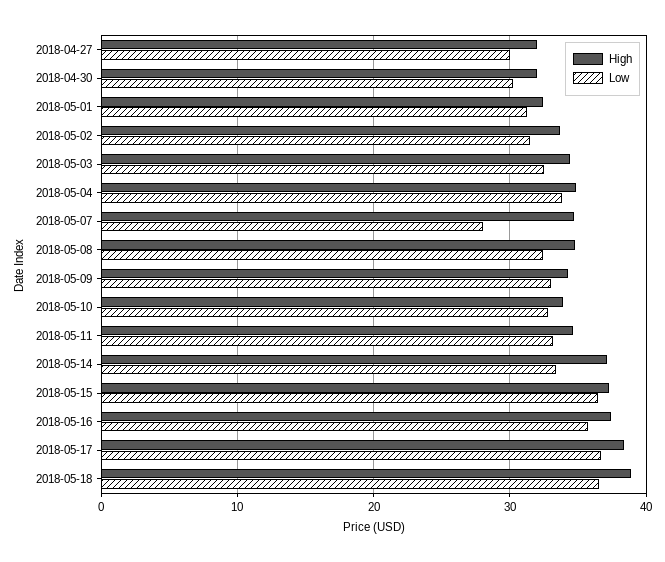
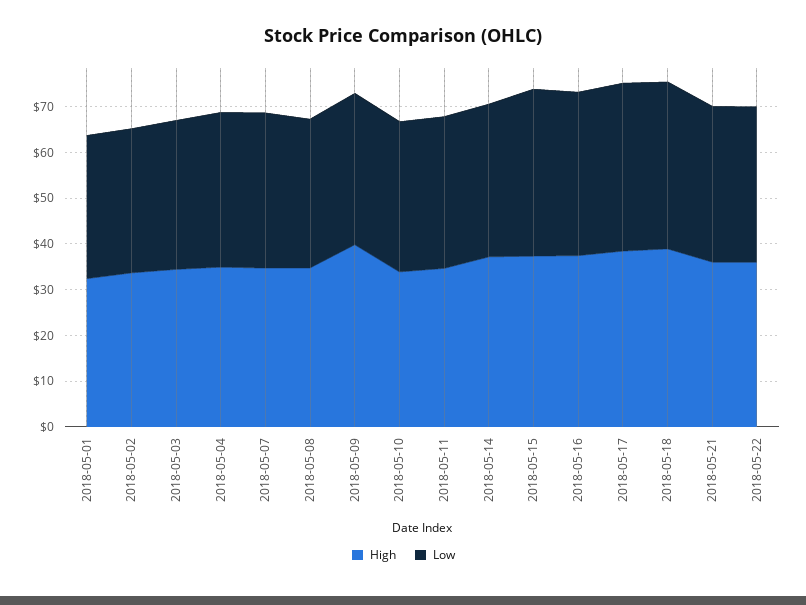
High, 2018-04-27: 32 -> none
Low, 2018-04-27: 30 -> none
High, 2018-04-30: 32 -> none
Low, 2018-04-30: 30 -> none
Low, 2018-05-07: 28 -> 34
High, 2018-05-09: 34 -> 40
High, 2018-05-21: none -> 36
Low, 2018-05-21: none -> 34
High, 2018-05-22: none -> 36
Low, 2018-05-22: none -> 34

